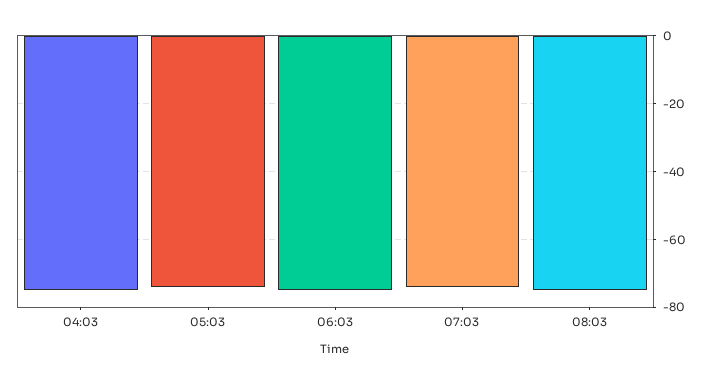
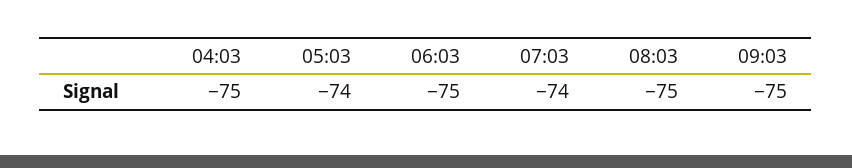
09:03: none -> -75

